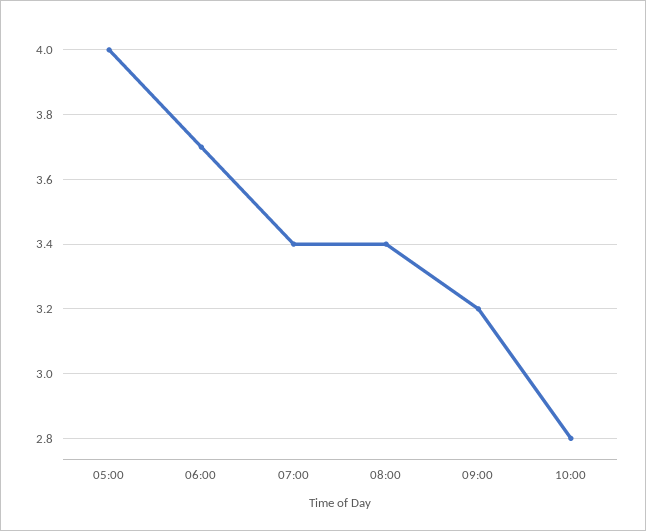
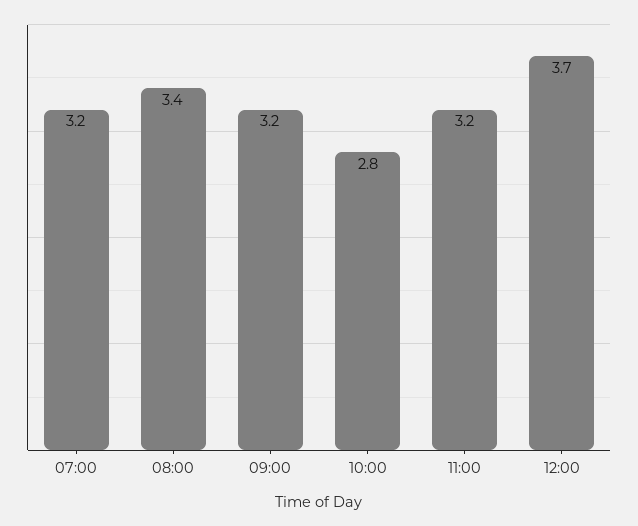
05:00: 4 -> none
06:00: 3.7 -> none
07:00: 3.4 -> 3.2
11:00: none -> 3.2
12:00: none -> 3.7

